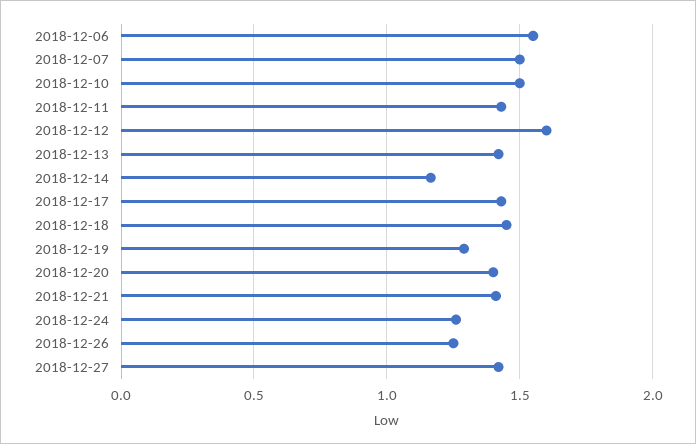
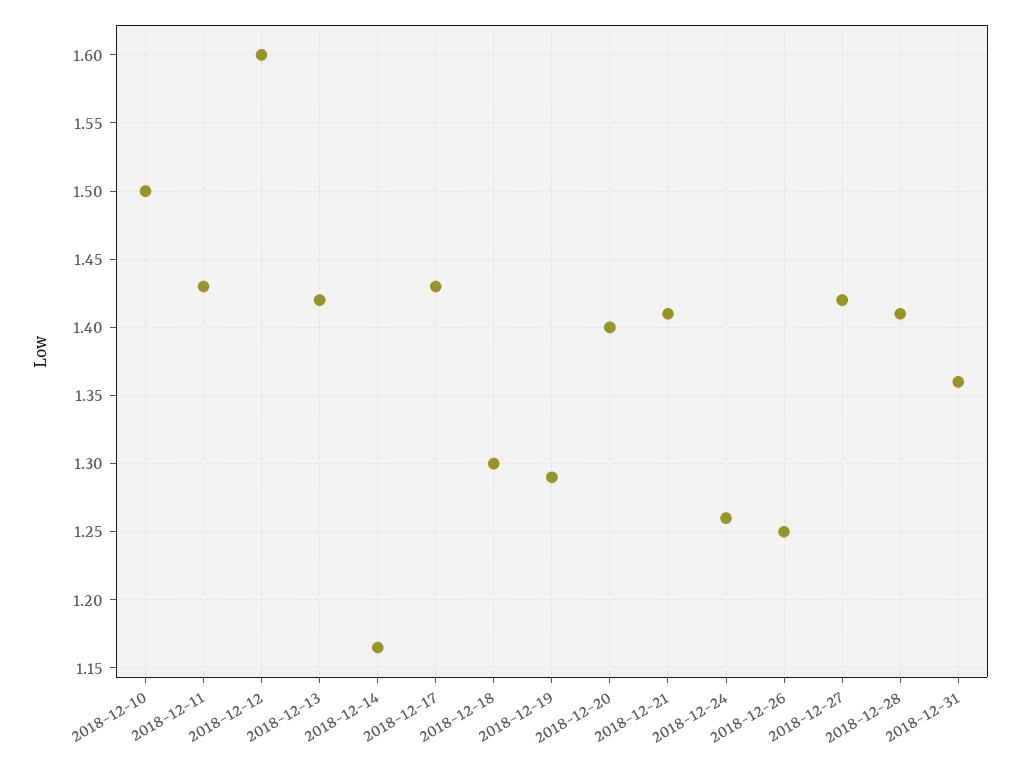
2018-12-06: 1.55 -> none
2018-12-07: 1.5 -> none
2018-12-18: 1.45 -> 1.3
2018-12-28: none -> 1.41
2018-12-31: none -> 1.36

